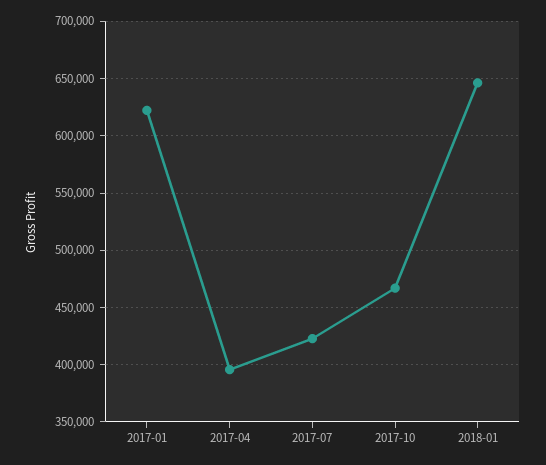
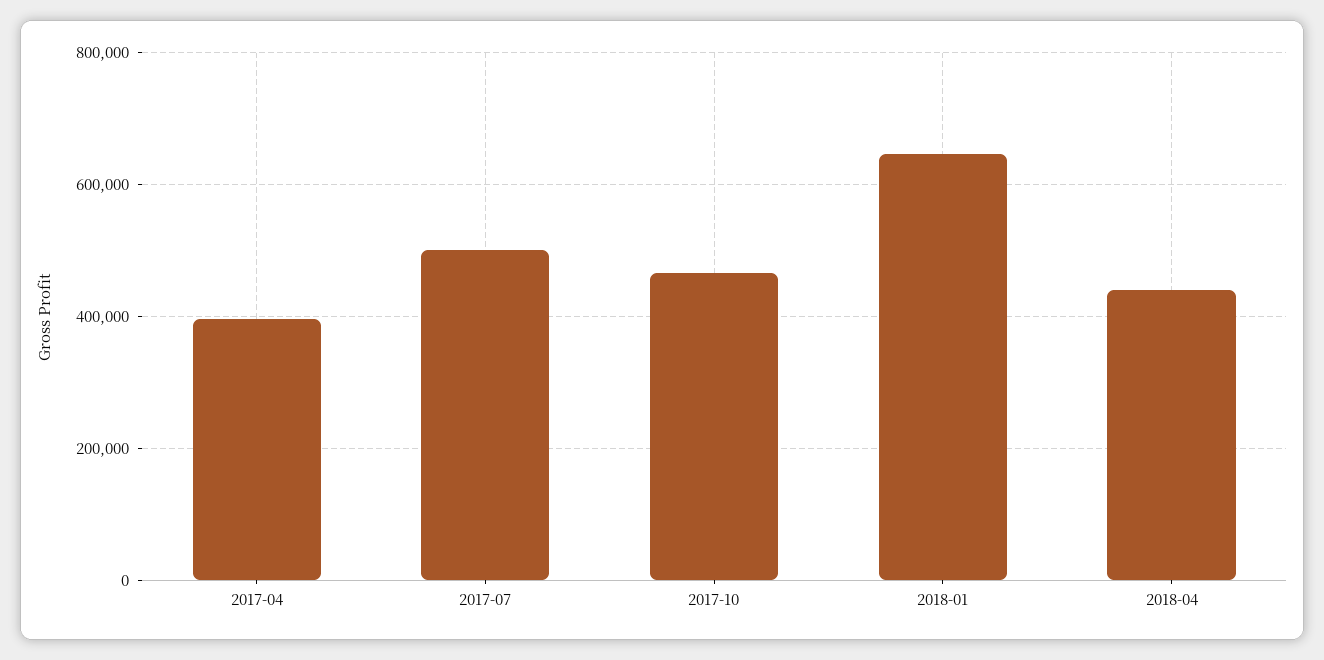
2017-01: 620000 -> none
2017-07: 420000 -> 500000
2018-04: none -> 440000

